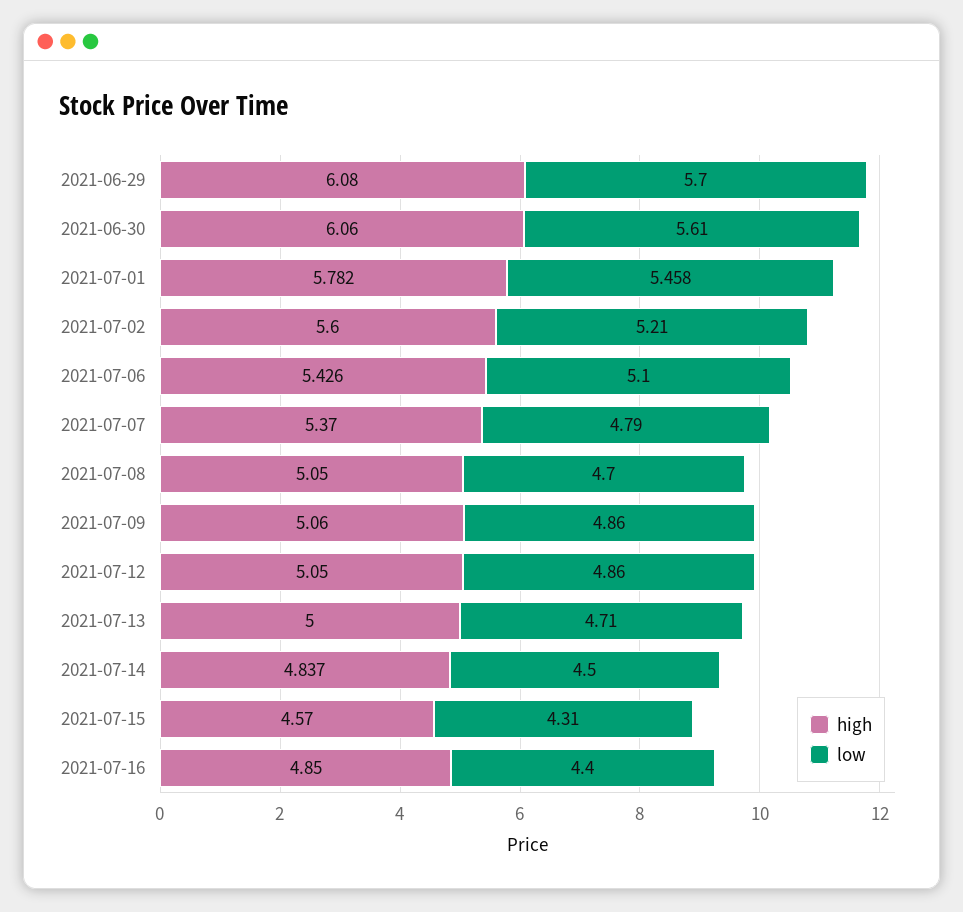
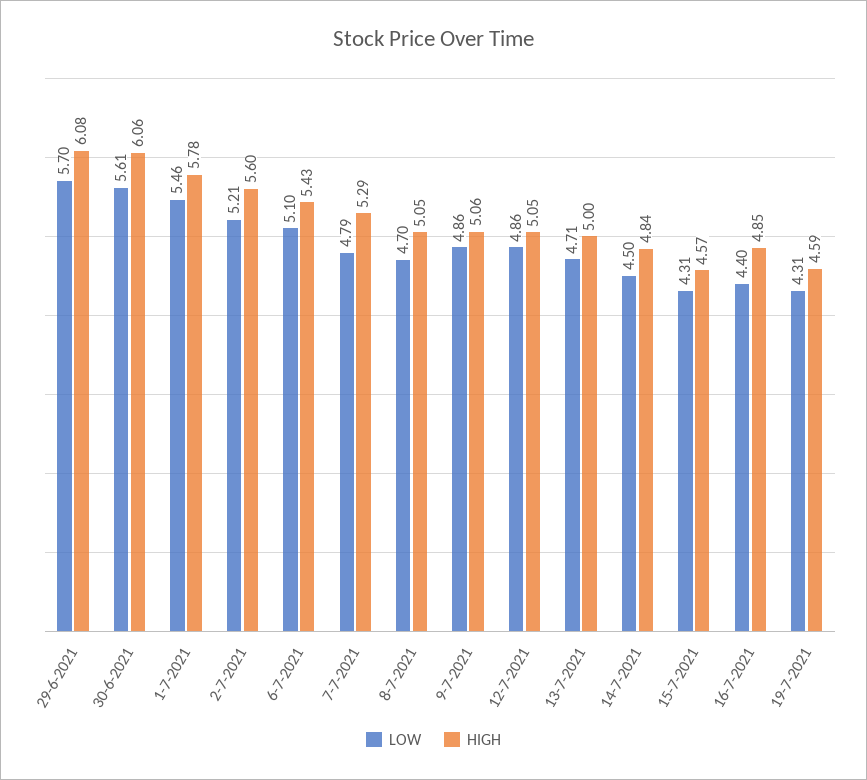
high, 2021-07-07: 5.37 -> 5.29
low, 19-7-2021: none -> 4.31
high, 19-7-2021: none -> 4.59

